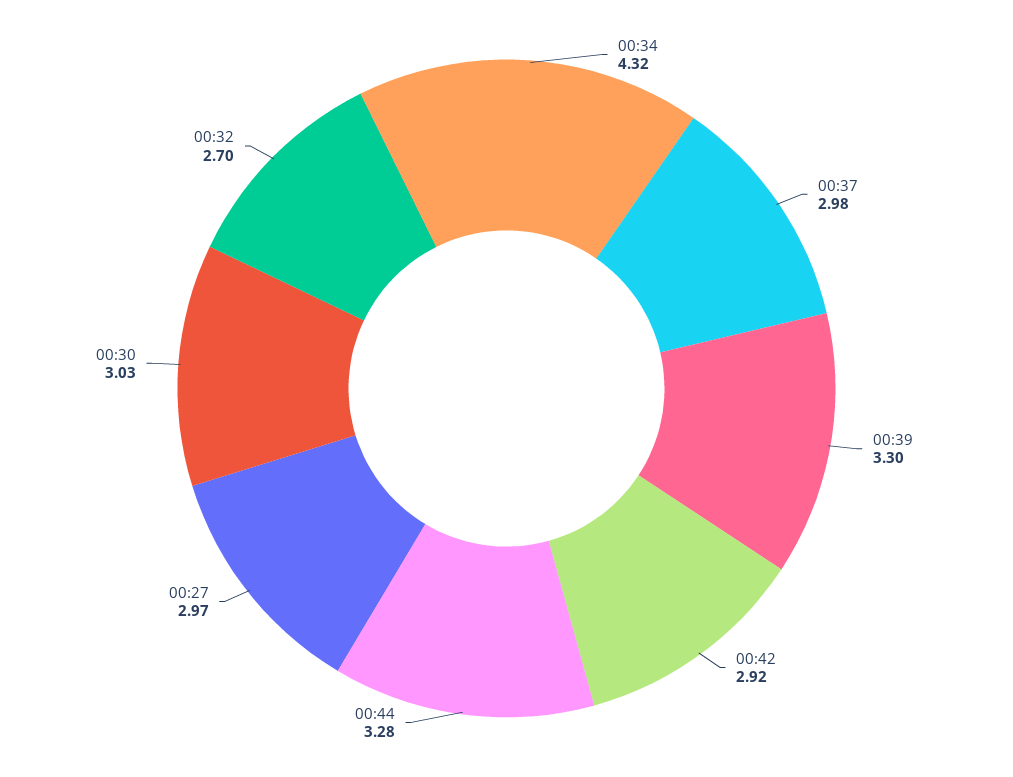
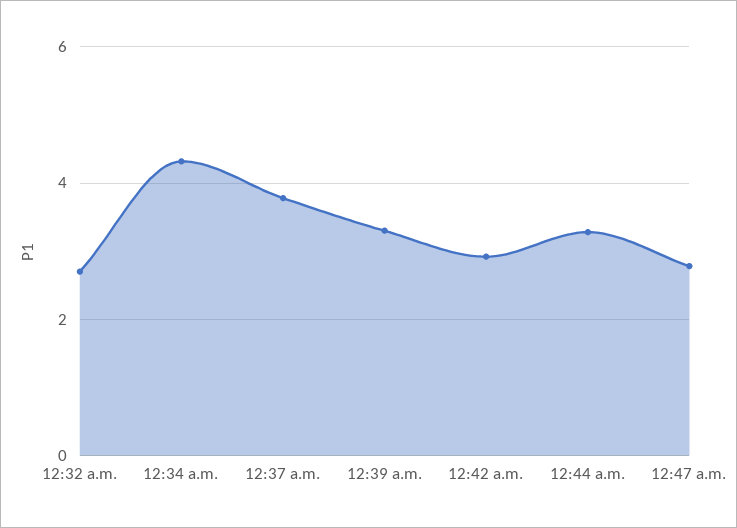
00:37: 2.98 -> 3.8
00:27: 2.97 -> none
00:30: 3.03 -> none
12:47 a.m.: none -> 2.8

